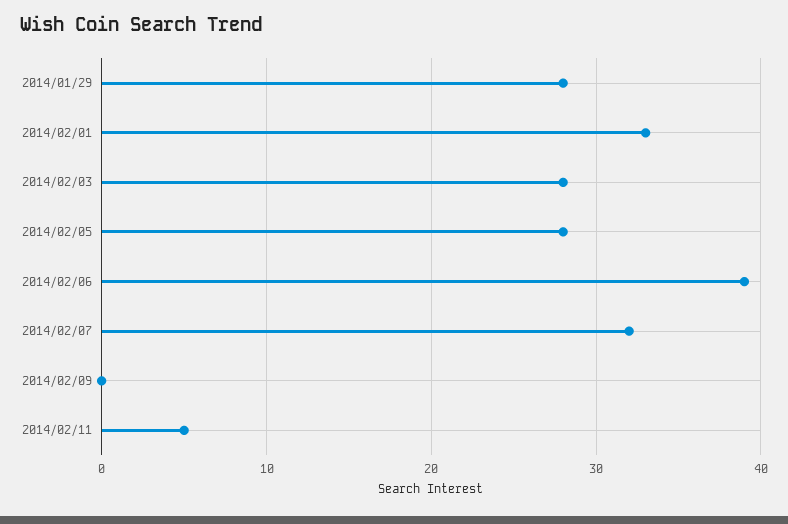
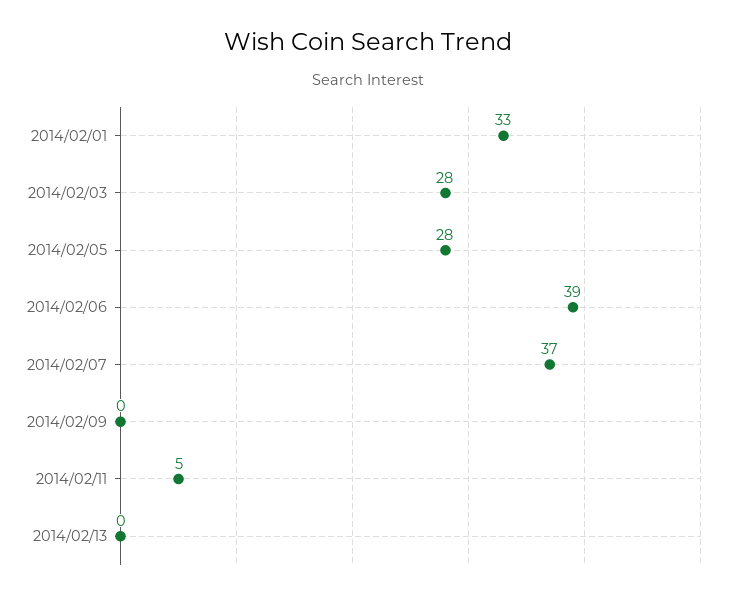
2014/01/29: 28 -> none
2014/02/07: 32 -> 37
2014/02/13: none -> 0

